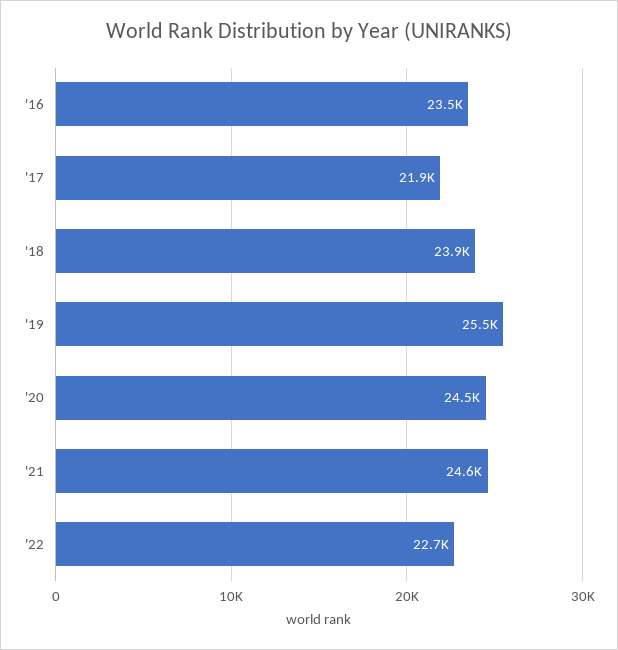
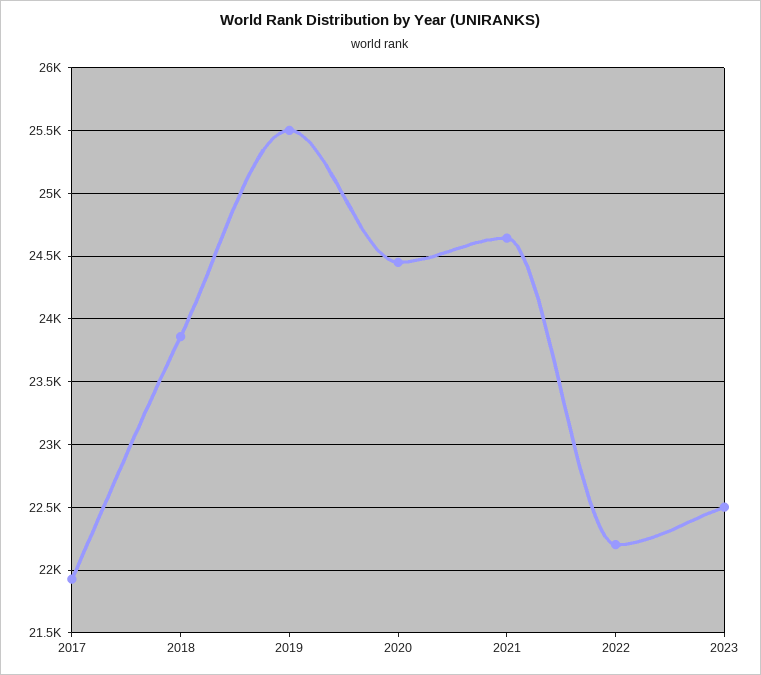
'16: 23500 -> none
'22: 22700 -> 22200
2023: none -> 22500

